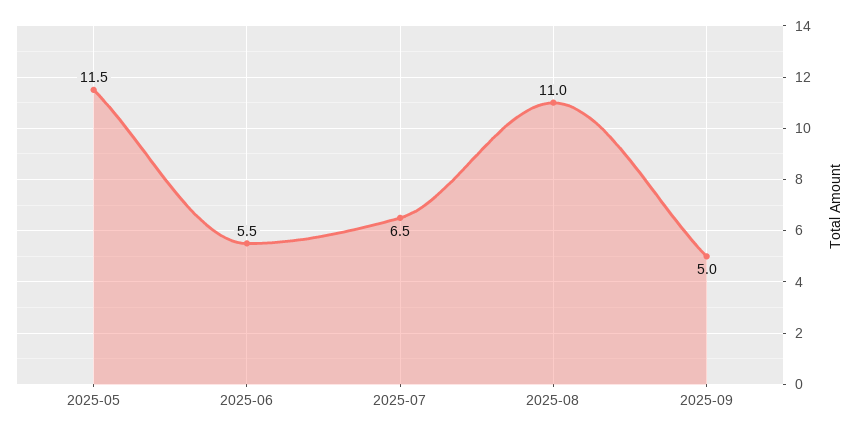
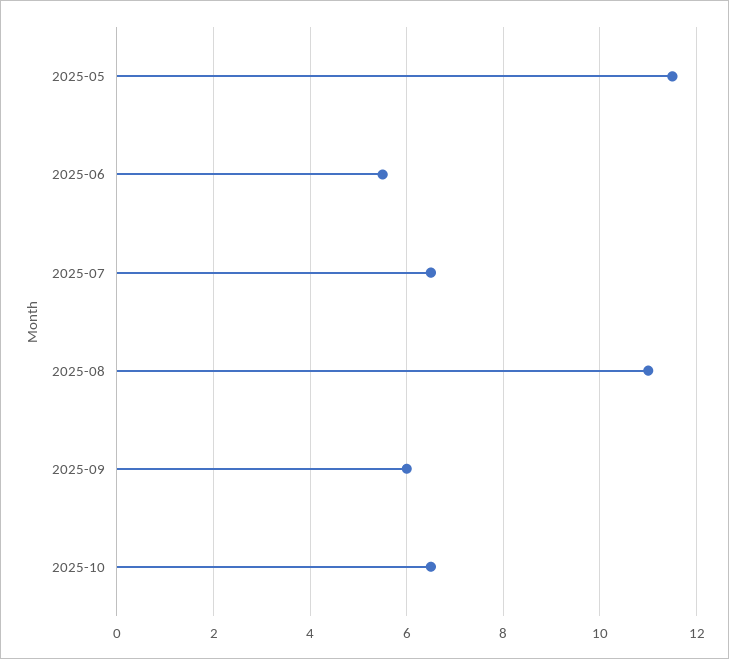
2025-09: 5 -> 6
2025-10: none -> 6.5

